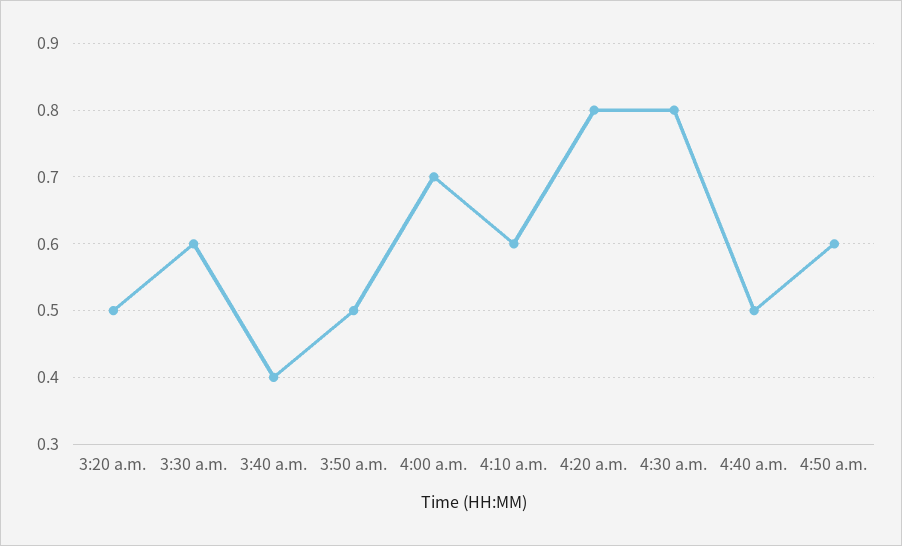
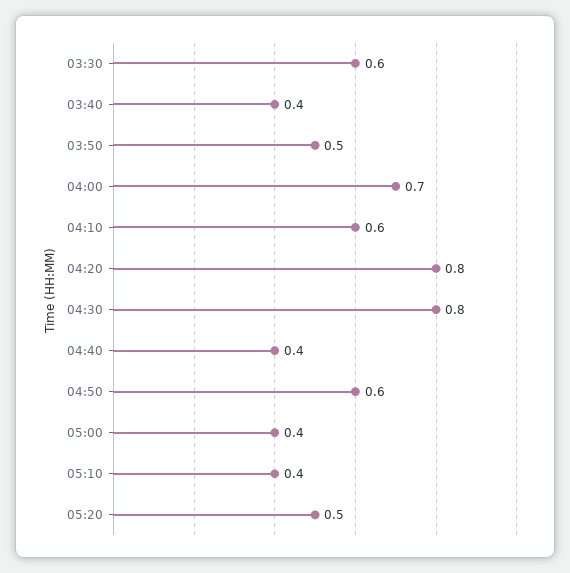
3:20 a.m.: 0.5 -> none
4:40 a.m.: 0.5 -> 0.4
05:00: none -> 0.4
05:10: none -> 0.4
05:20: none -> 0.5

